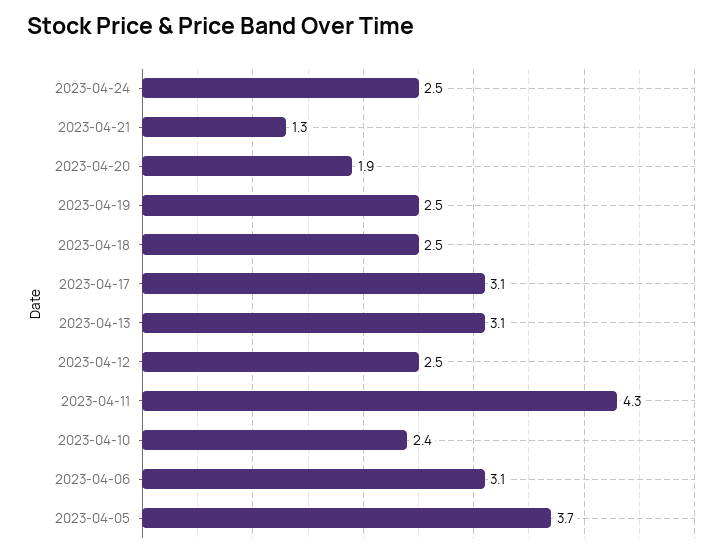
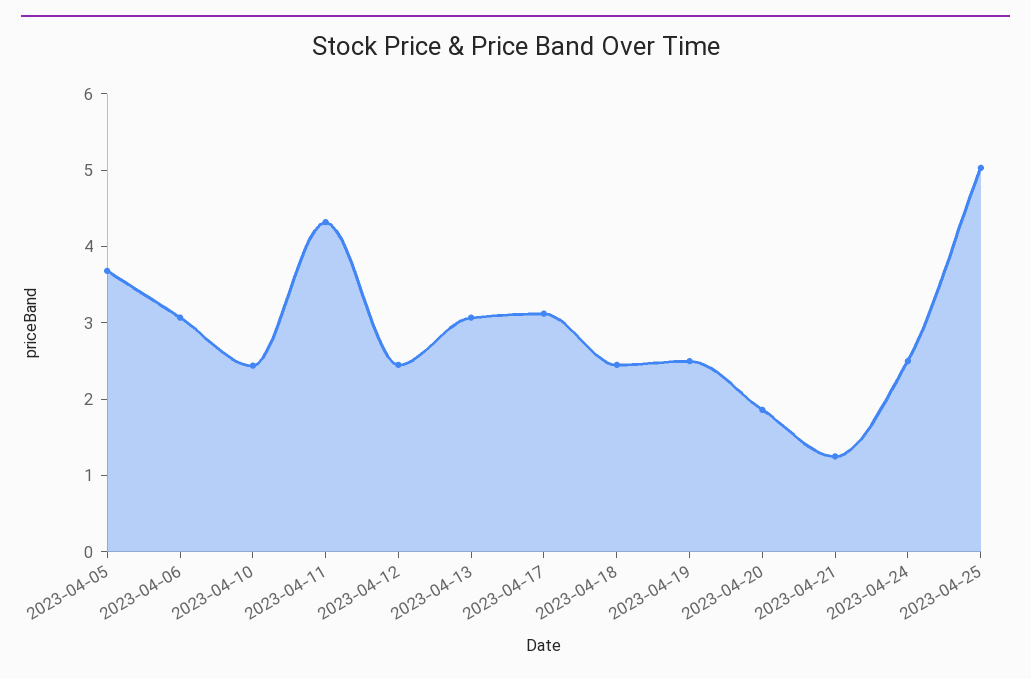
2023-04-25: none -> 5

